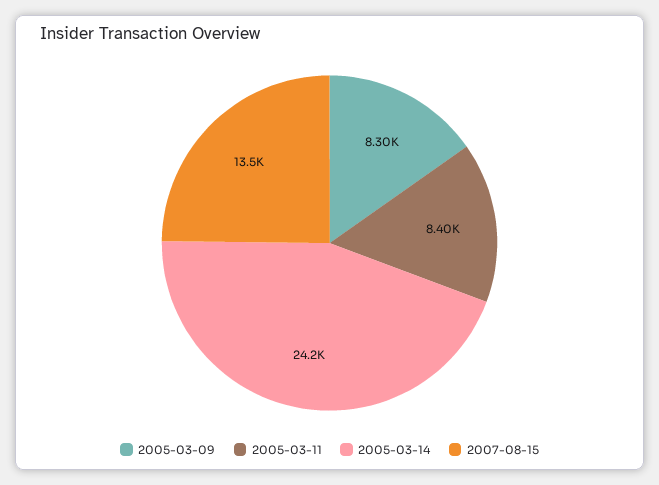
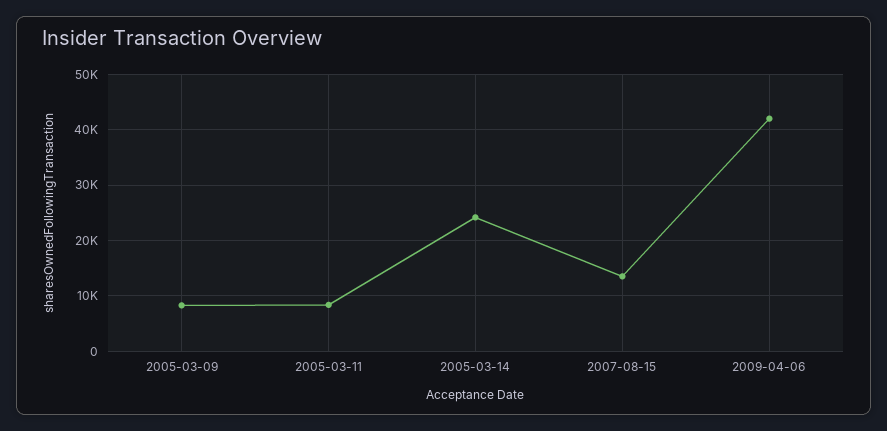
2009-04-06: none -> 42000

